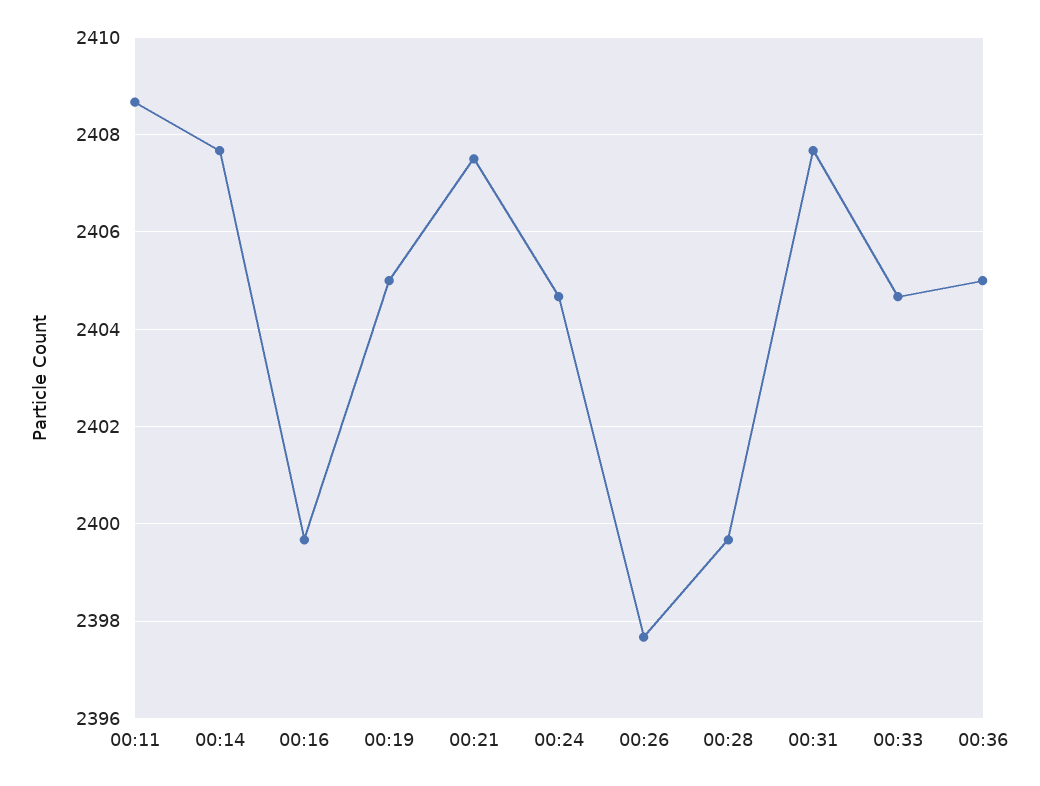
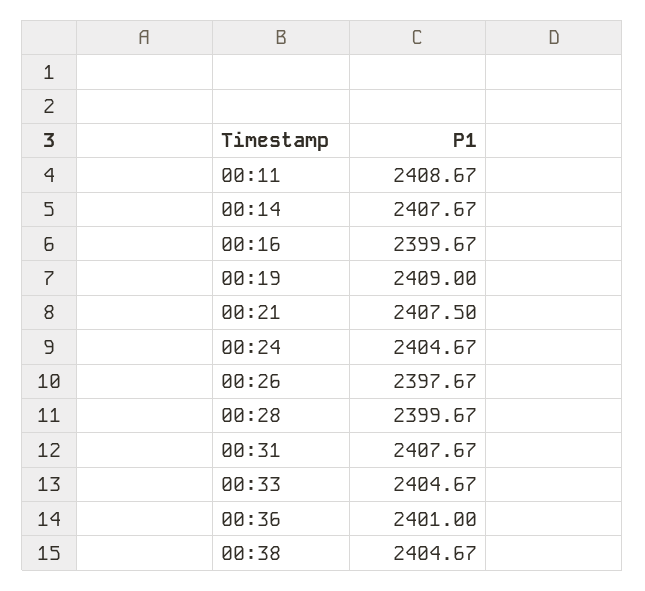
00:19: 2405 -> 2409
00:36: 2405 -> 2401
00:38: none -> 2404.67

